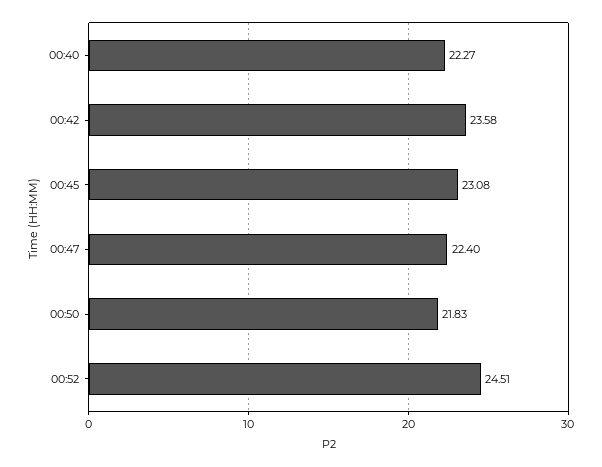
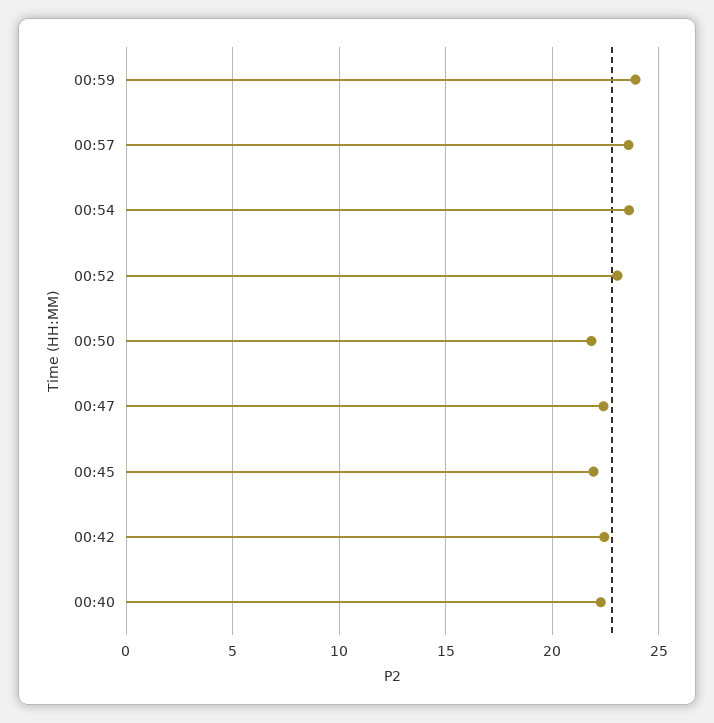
00:42: 23.58 -> 22.5
00:45: 23.08 -> 22
00:52: 24.51 -> 23
00:59: none -> 24
00:57: none -> 23.5
00:54: none -> 23.5

